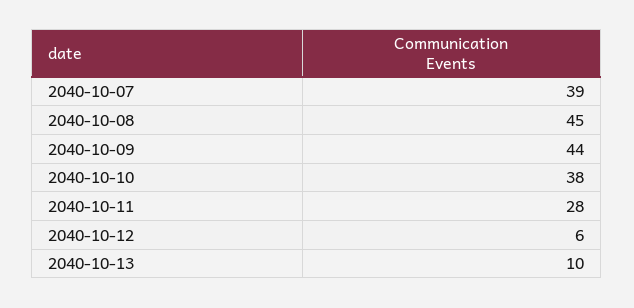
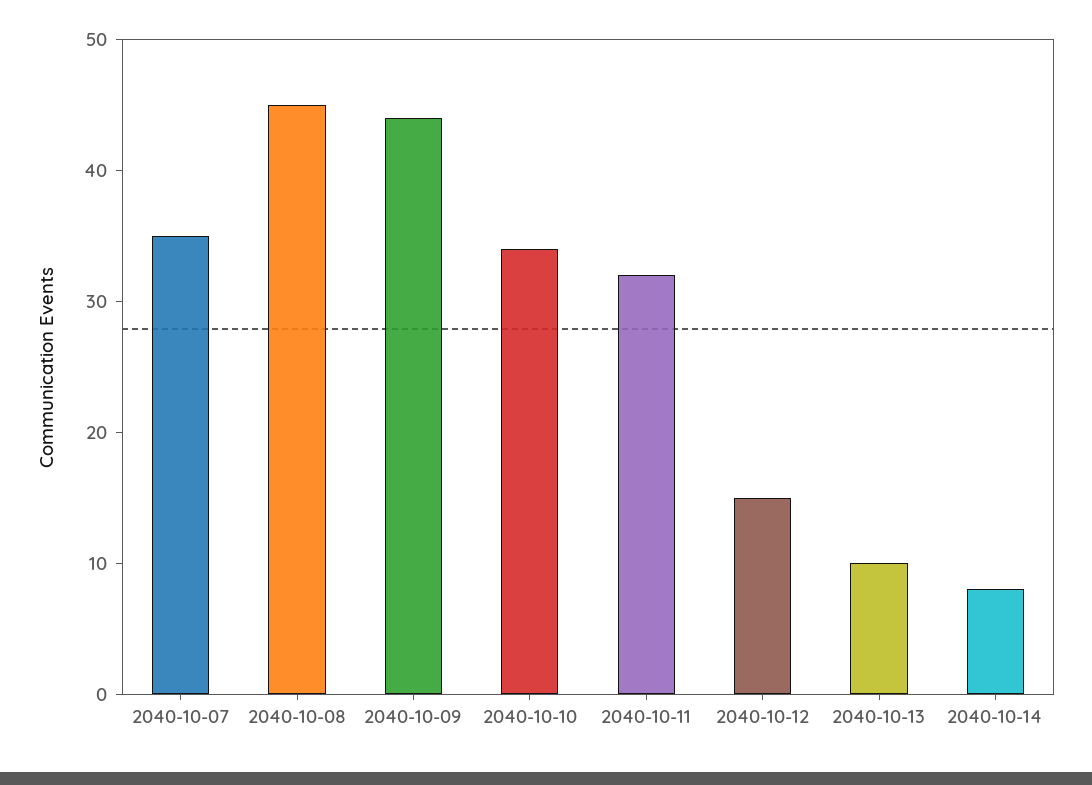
2040-10-07: 39 -> 35
2040-10-10: 38 -> 34
2040-10-11: 28 -> 32
2040-10-12: 6 -> 15
2040-10-14: none -> 8

